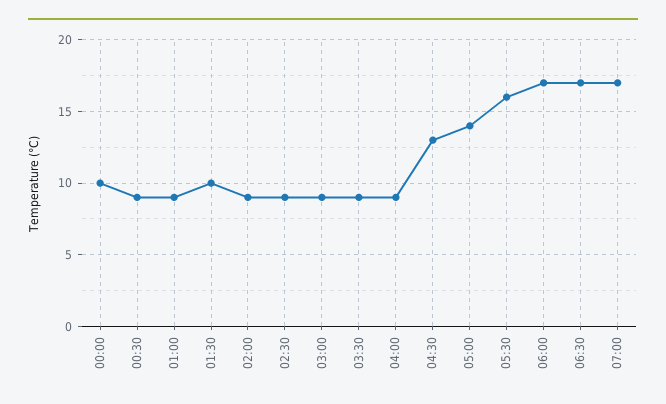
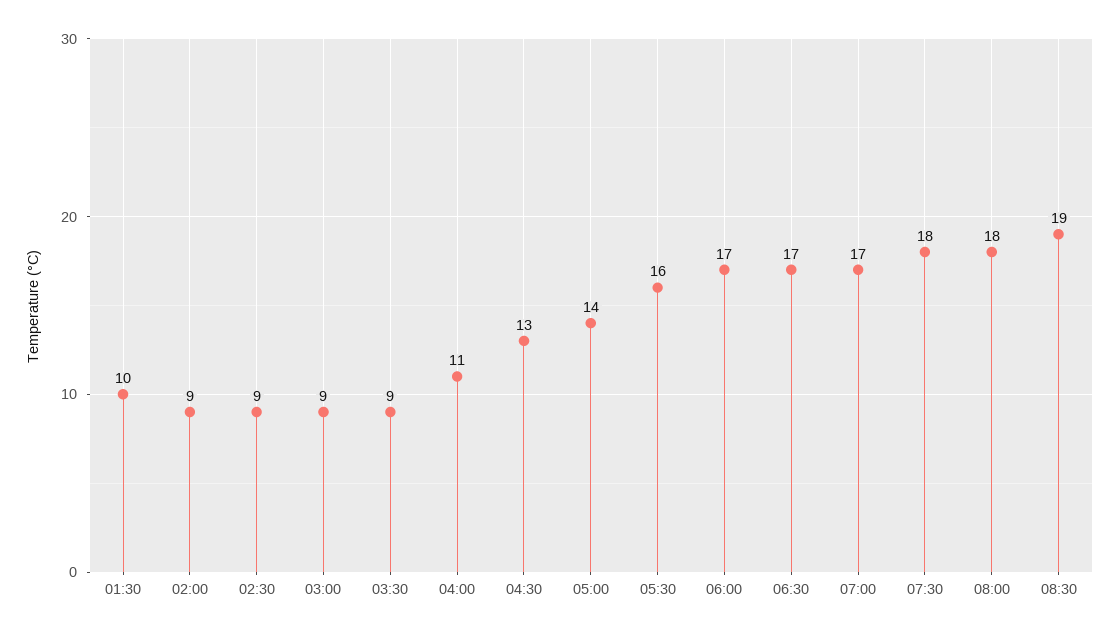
00:00: 10 -> none
00:30: 9 -> none
01:00: 9 -> none
04:00: 9 -> 11
07:30: none -> 18
08:00: none -> 18
08:30: none -> 19

